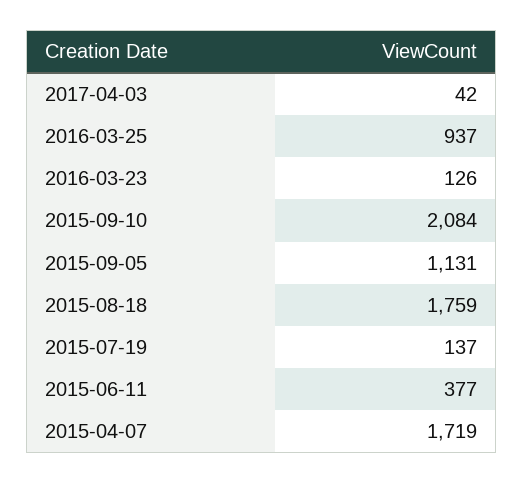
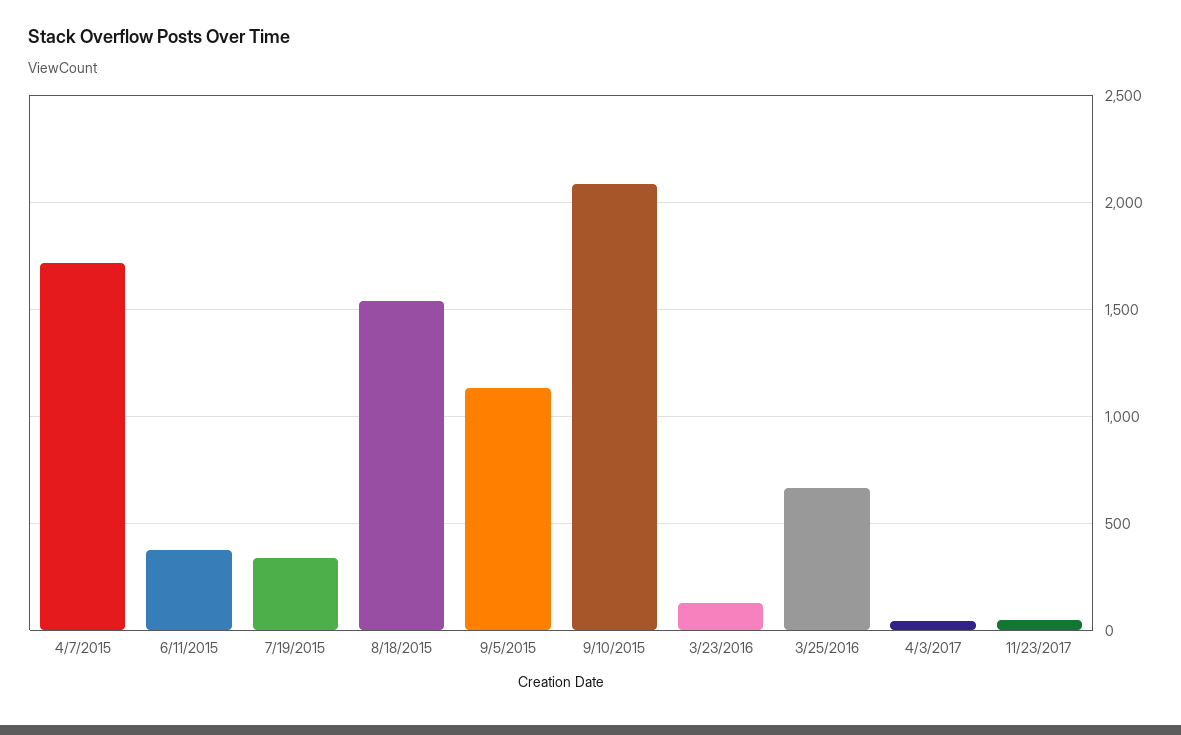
2016-03-25: 937 -> 650
2015-08-18: 1759 -> 1550
2015-07-19: 137 -> 350
11/23/2017: none -> 50

